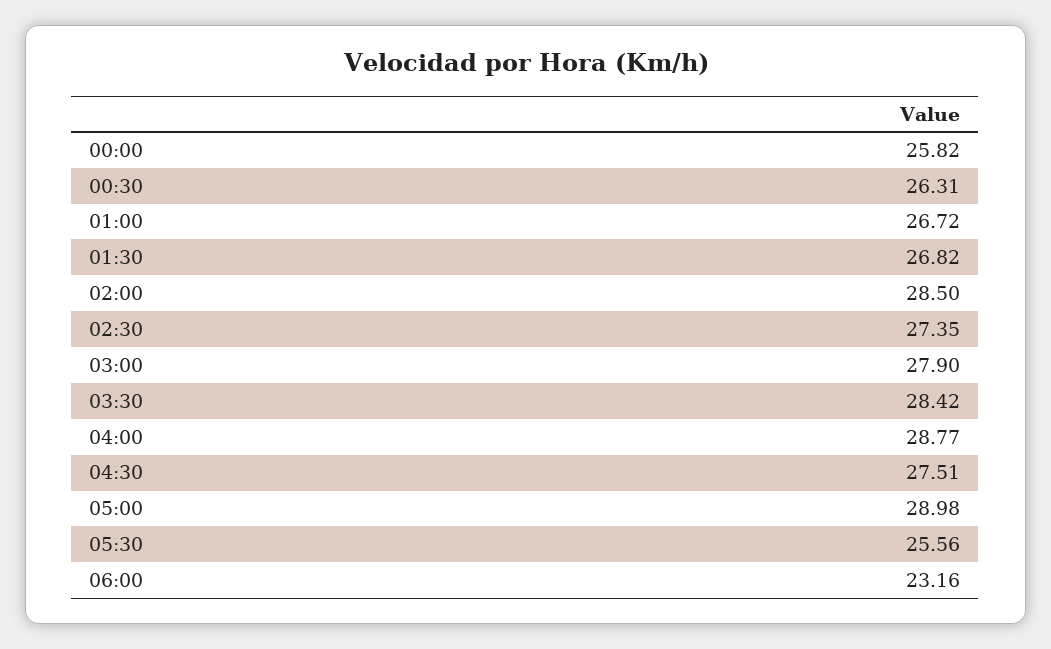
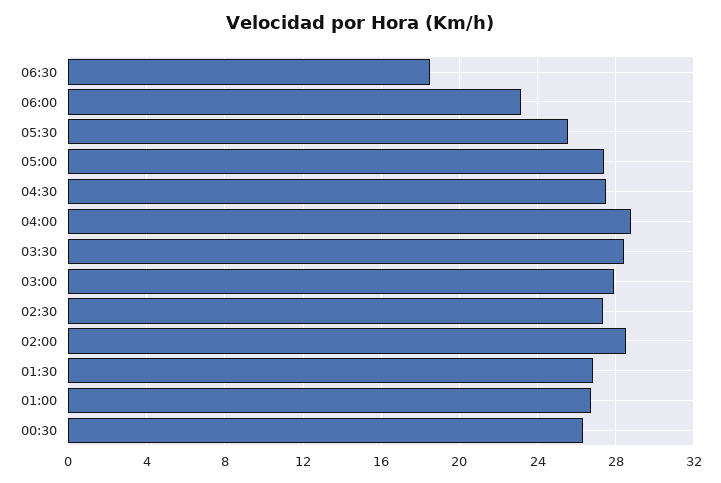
00:00: 25.82 -> none
05:00: 28.98 -> 27.5
06:30: none -> 18.5

